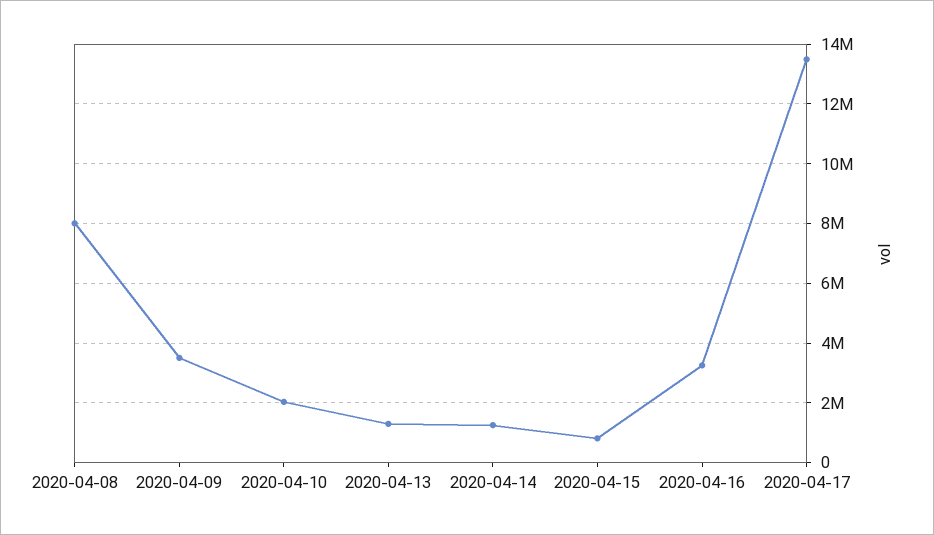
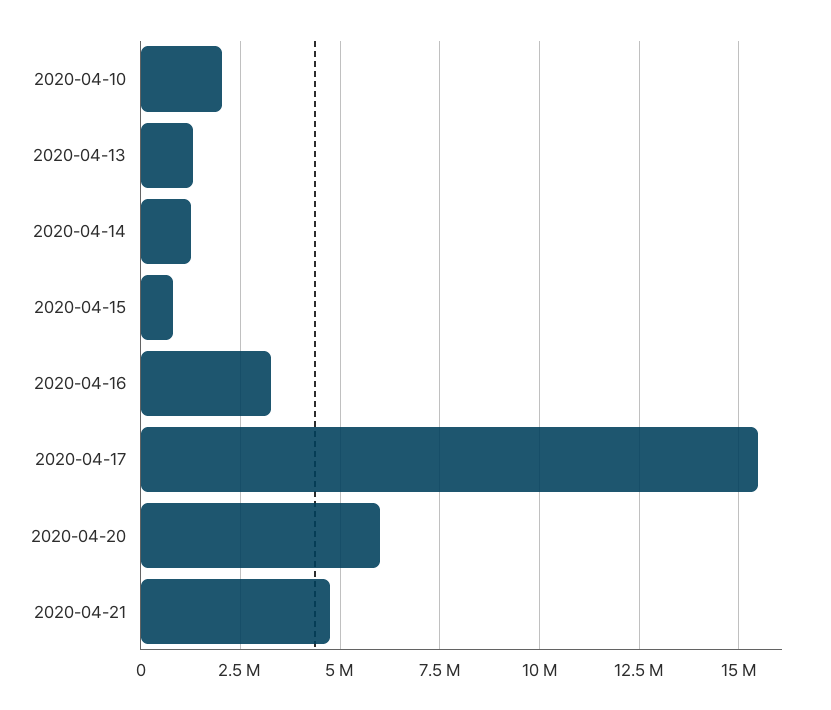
2020-04-08: 8000000 -> none
2020-04-09: 3500000 -> none
2020-04-17: 13500000 -> 15500000
2020-04-20: none -> 6000000
2020-04-21: none -> 4750000

